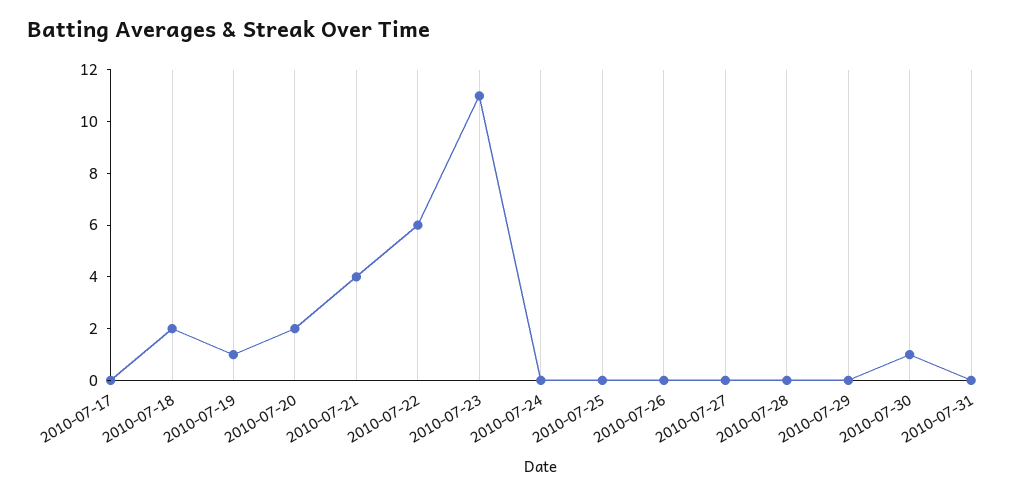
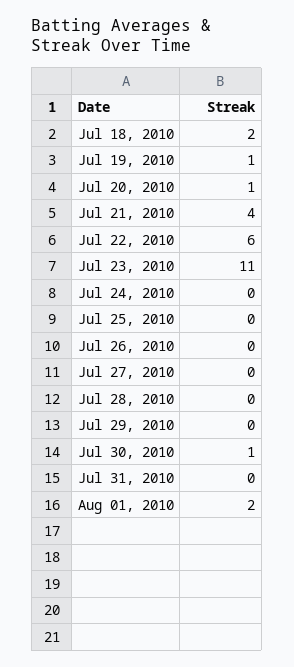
2010-07-17: 0 -> none
2010-07-20: 2 -> 1
Aug 01, 2010: none -> 2

